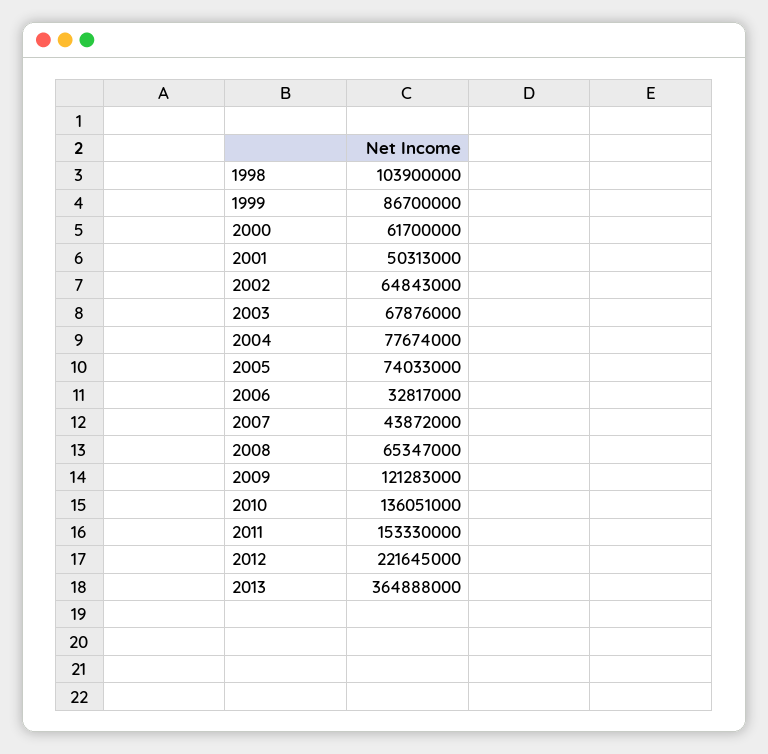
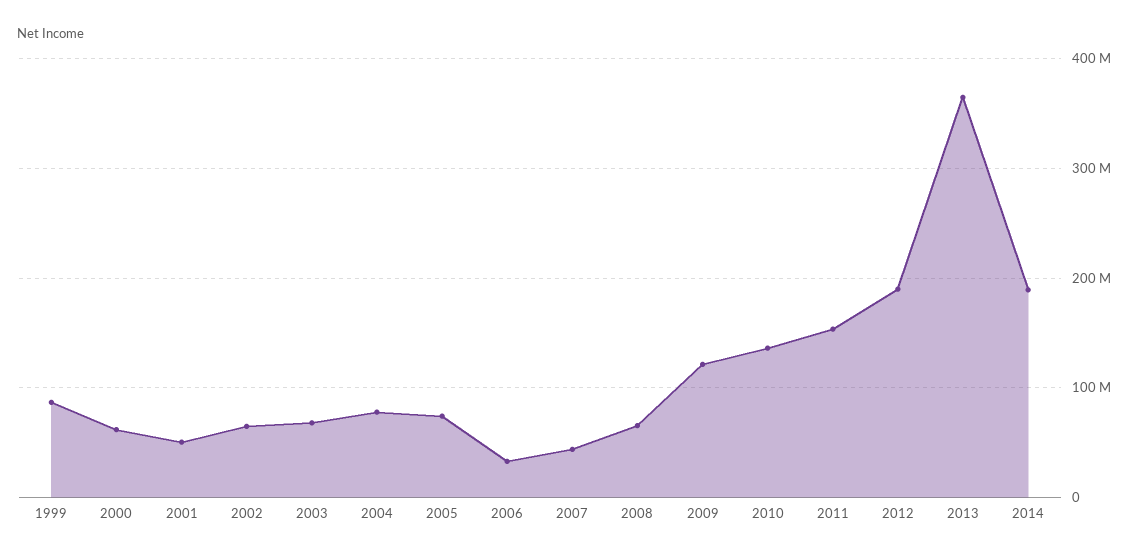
1998: 103900000 -> none
2012: 221645000 -> 190000000
2014: none -> 190000000

